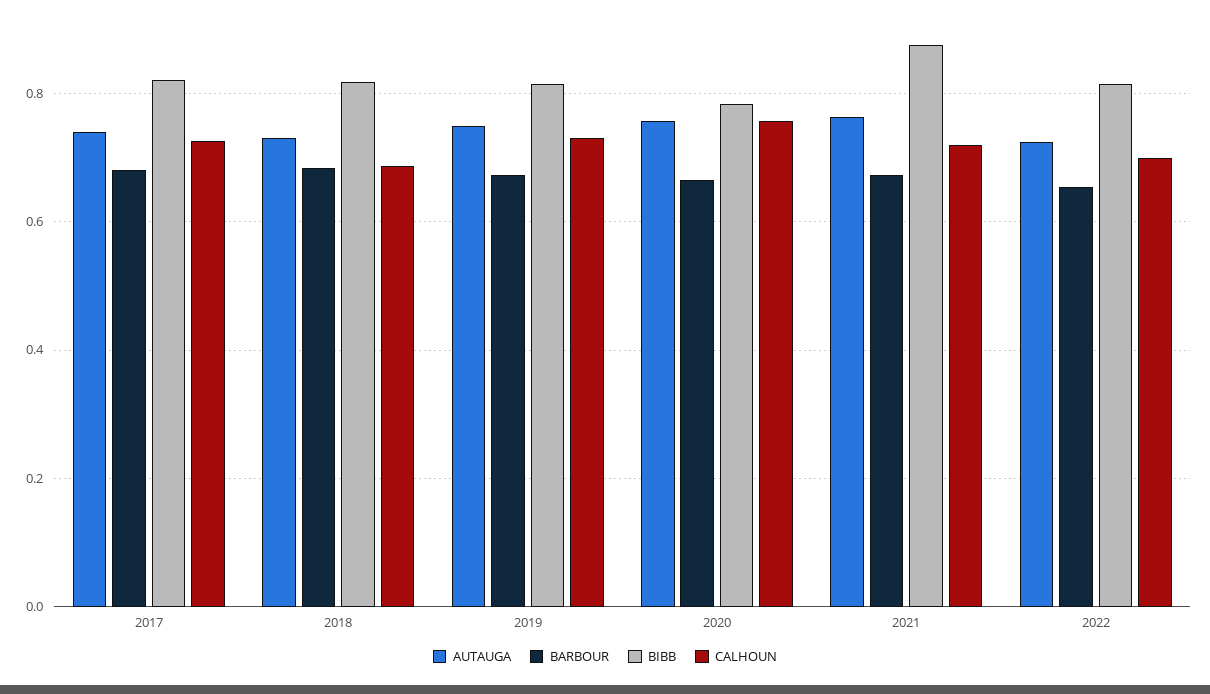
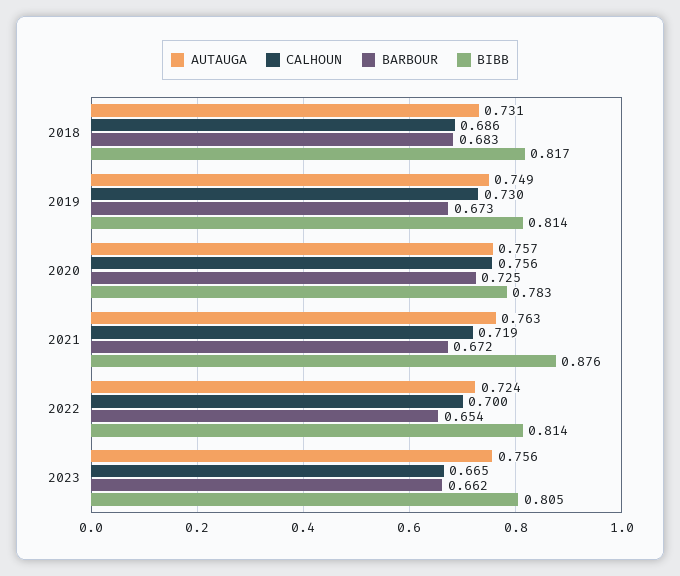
AUTAUGA, 2017: 0.74 -> none
BARBOUR, 2017: 0.68 -> none
BIBB, 2017: 0.82 -> none
CALHOUN, 2017: 0.72 -> none
BARBOUR, 2020: 0.66 -> 0.725
AUTAUGA, 2023: none -> 0.756
CALHOUN, 2023: none -> 0.665
BARBOUR, 2023: none -> 0.662
BIBB, 2023: none -> 0.805

